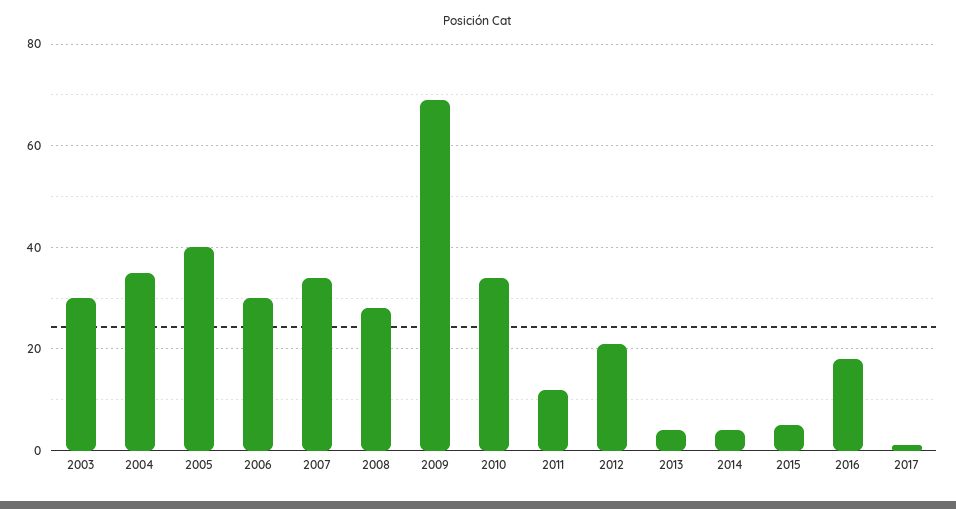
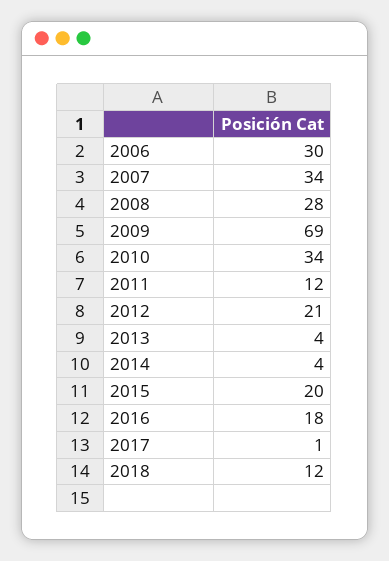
2003: 30 -> none
2004: 35 -> none
2005: 40 -> none
2015: 5 -> 20
2018: none -> 12

